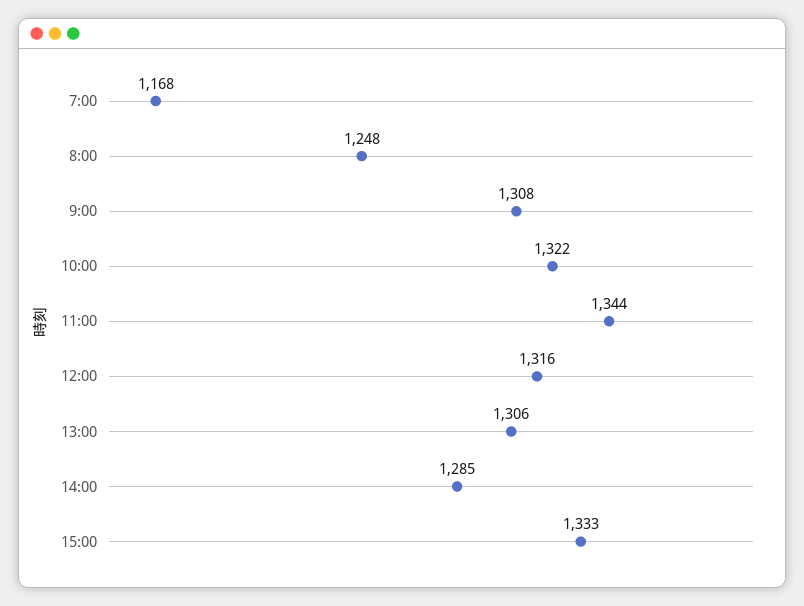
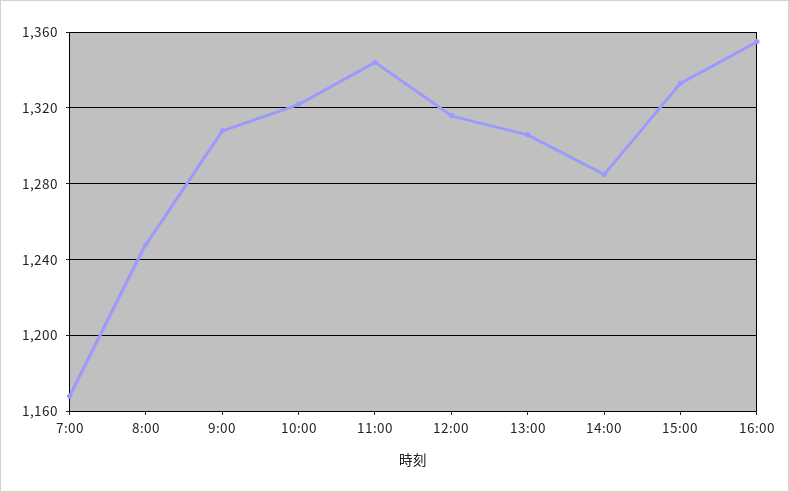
16:00: none -> 1355

